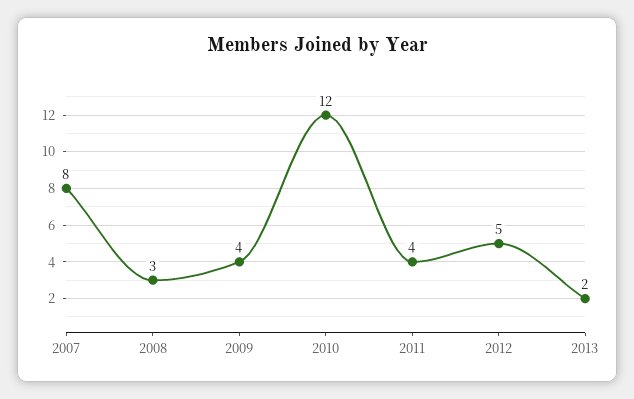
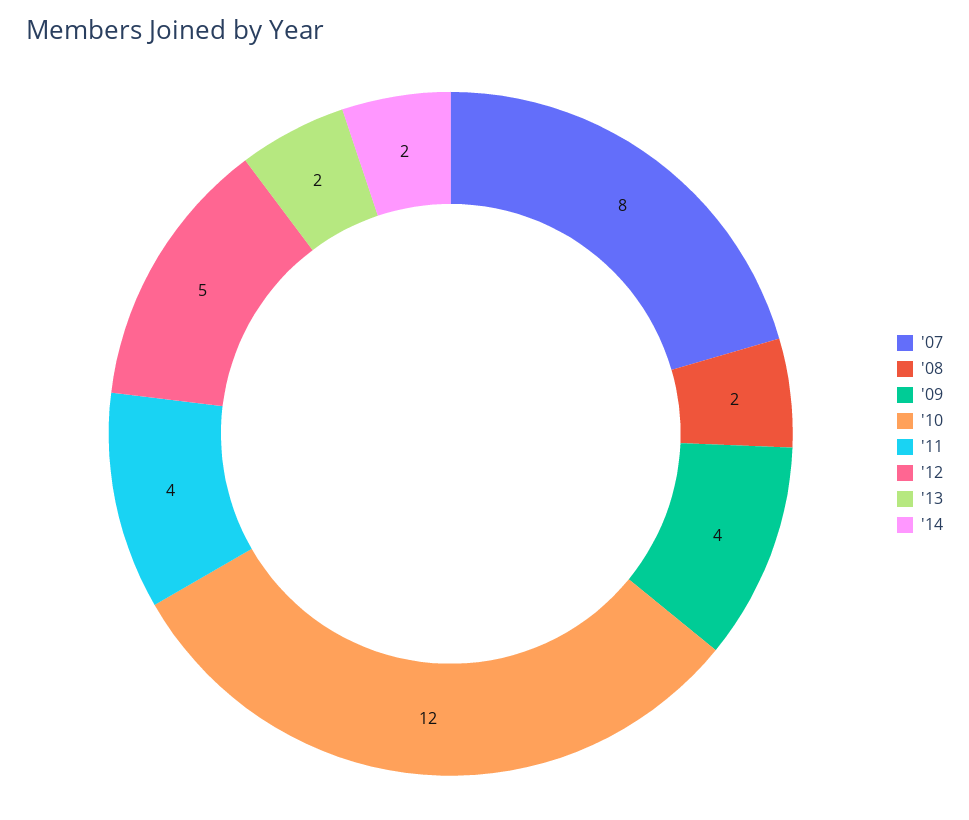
2008: 3 -> 2
'14: none -> 2

